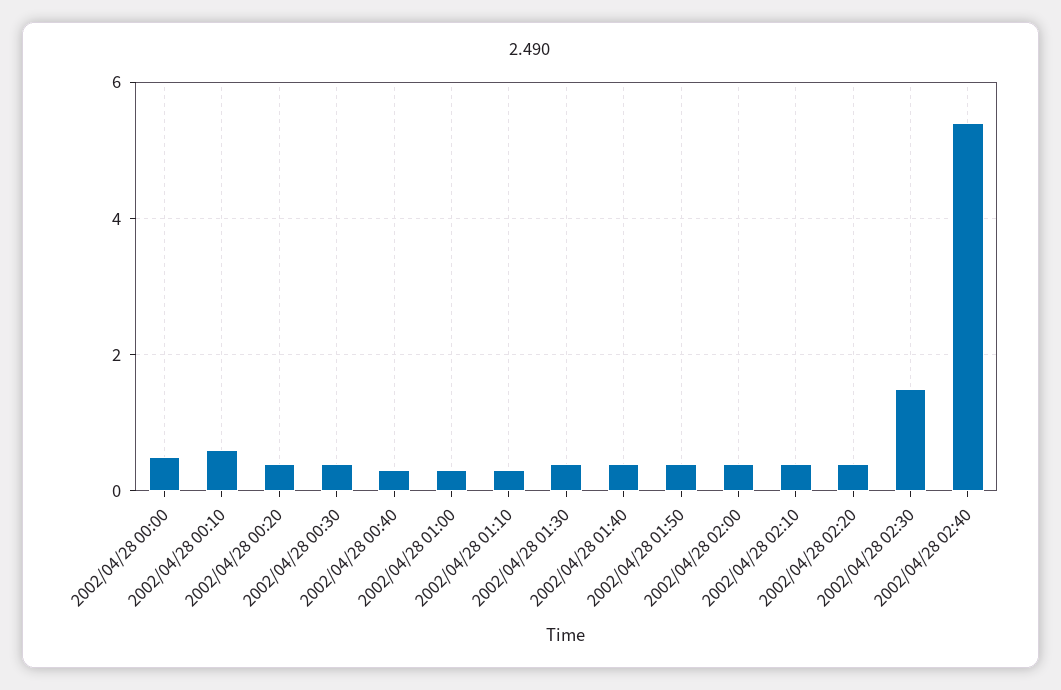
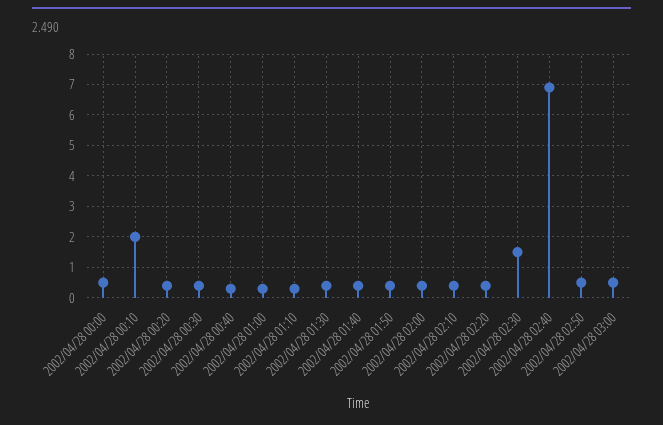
2002/04/28 00:10: 0.5 -> 2
2002/04/28 02:40: 5.5 -> 7
2002/04/28 02:50: none -> 0.5
2002/04/28 03:00: none -> 0.5

